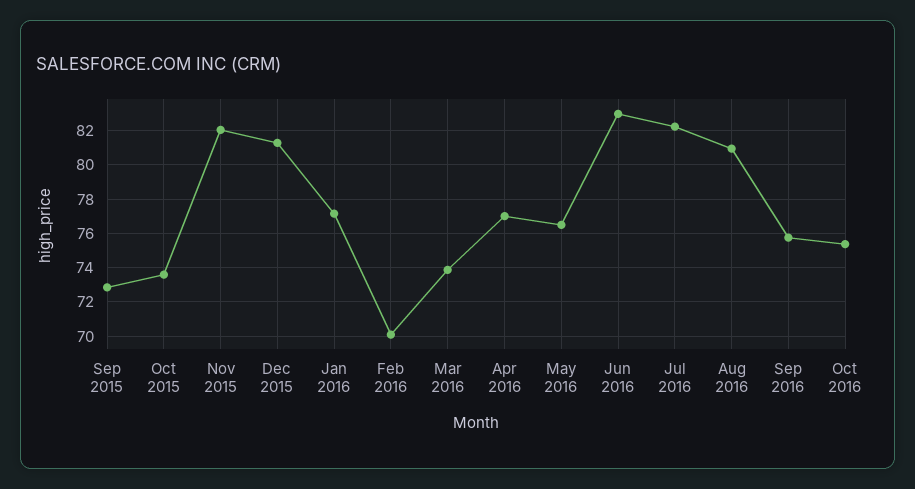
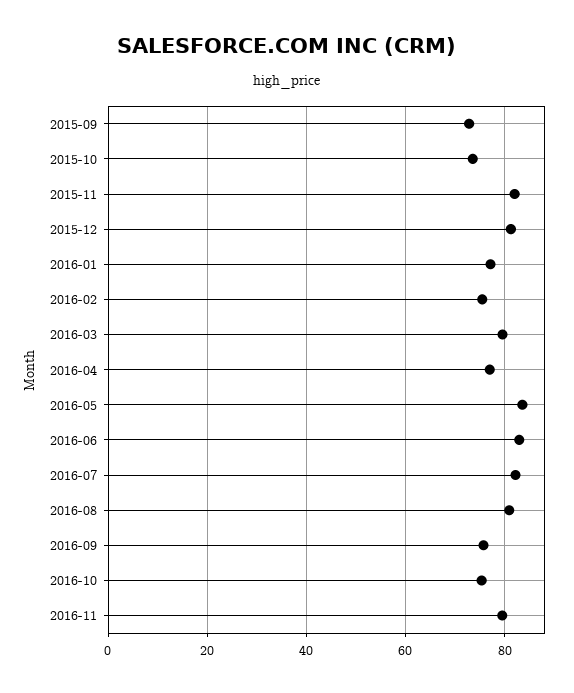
Feb 2016: 70 -> 76
Mar 2016: 74 -> 80
May 2016: 76.5 -> 84
2016-11: none -> 80

